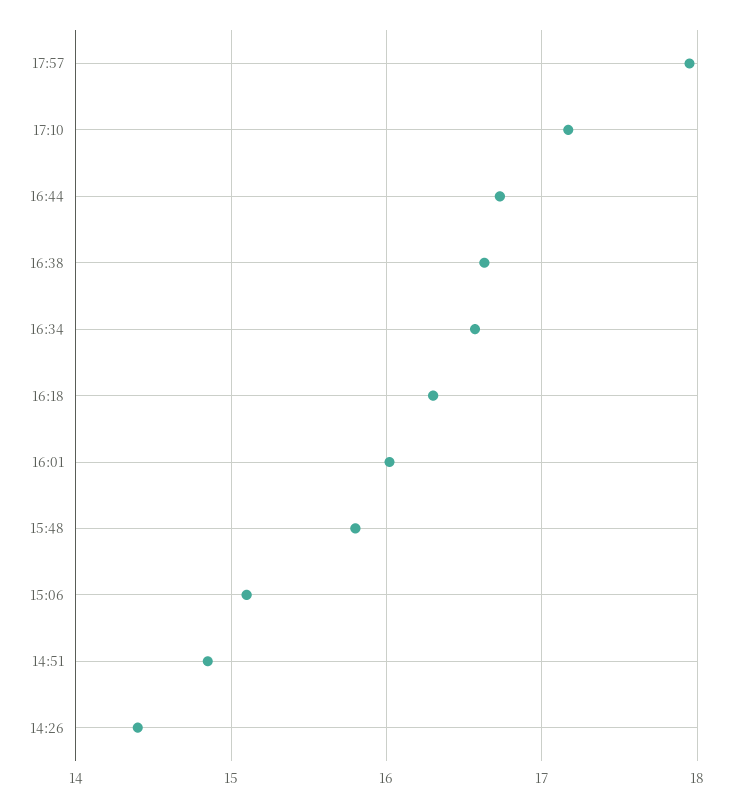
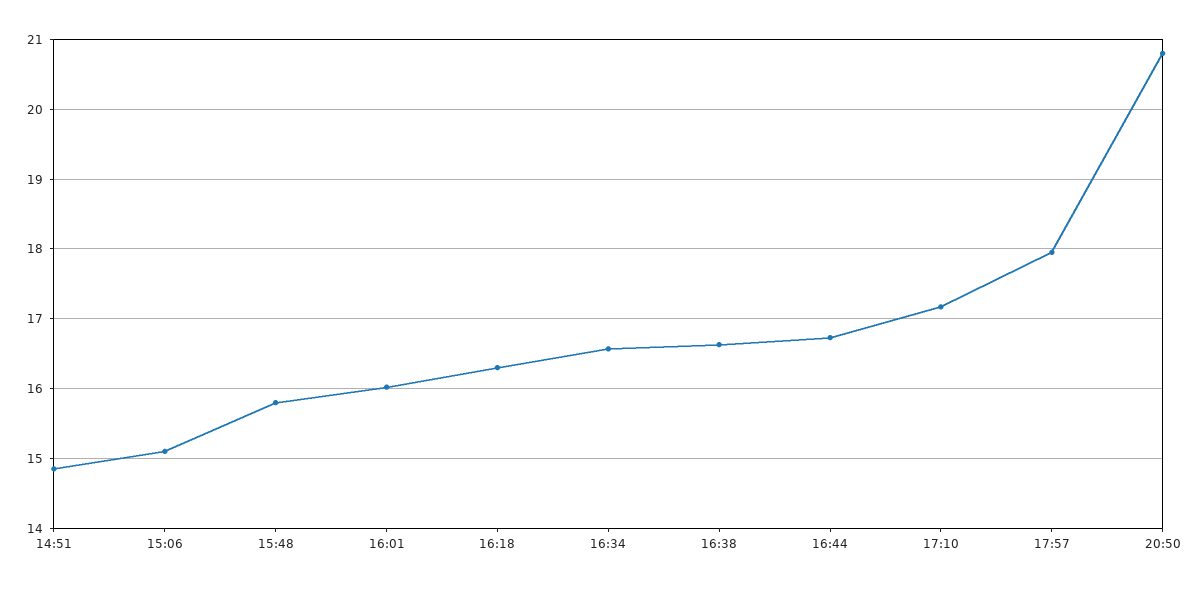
14:26: 14.4 -> none
20:50: none -> 20.8

